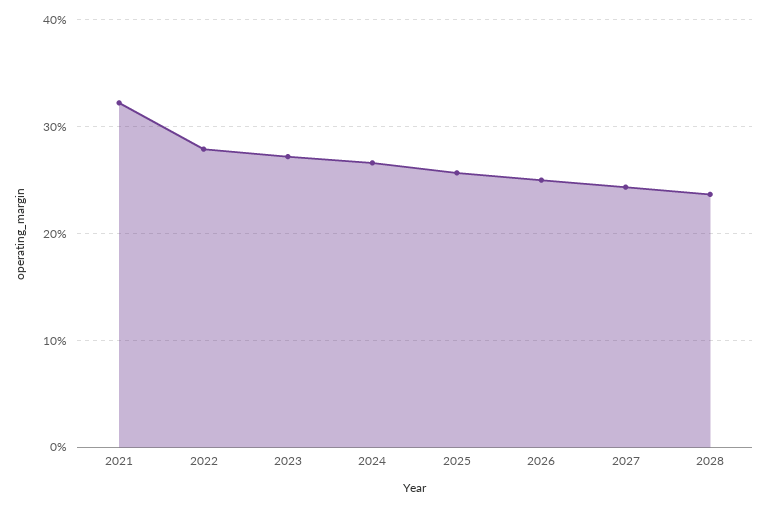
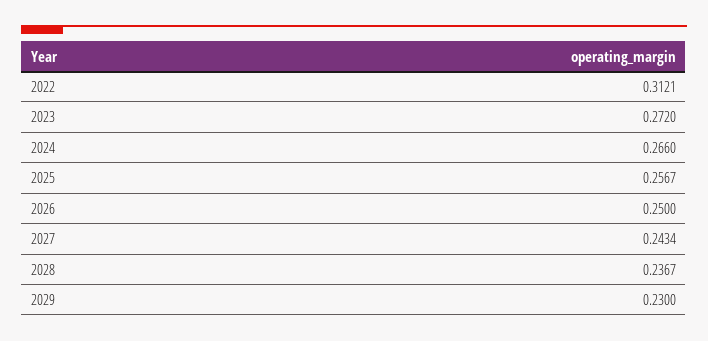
2021: 0.32 -> none
2022: 0.28 -> 0.3121
2029: none -> 0.23

